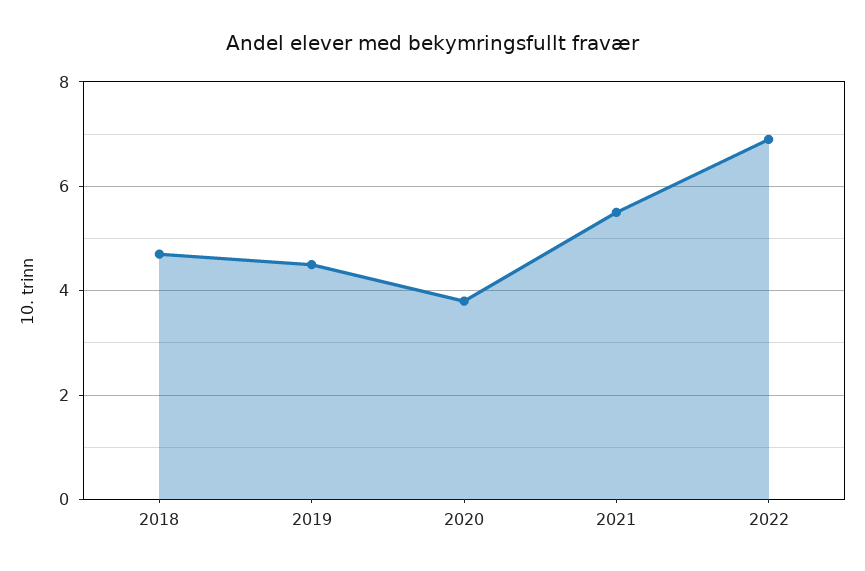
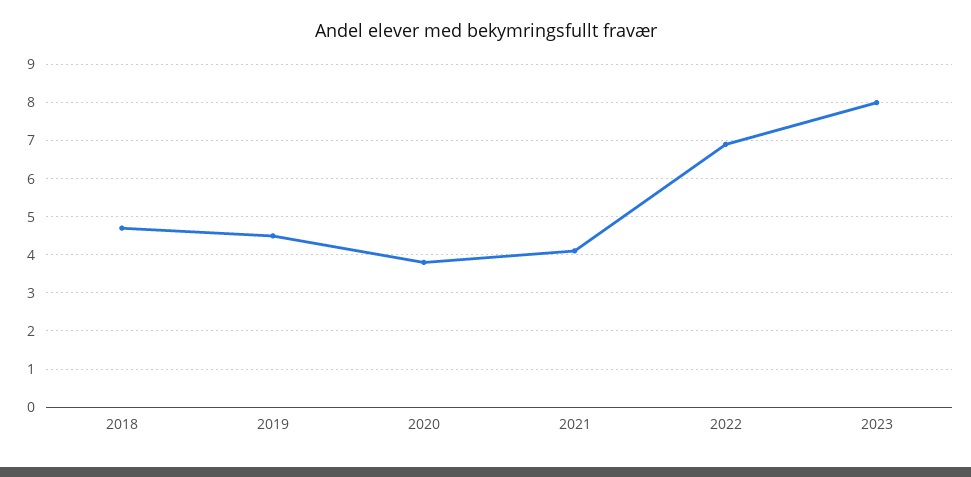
2021: 5.5 -> 4
2023: none -> 8

